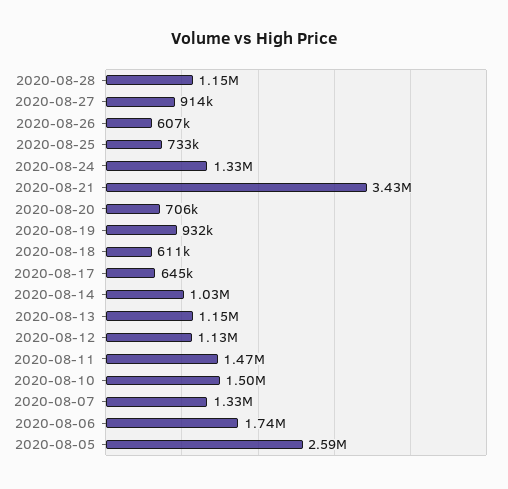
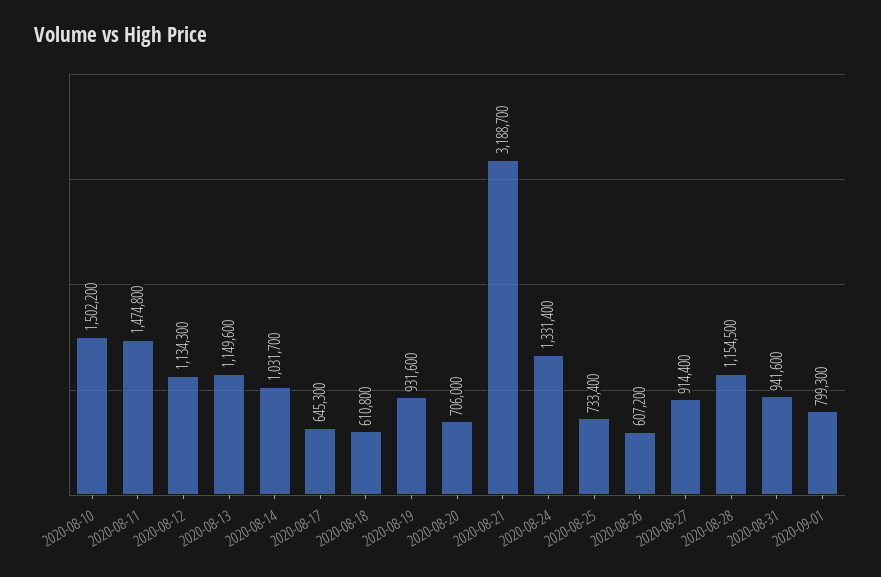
2020-08-21: 3430000 -> 3188700
2020-08-07: 1330000 -> none
2020-08-06: 1740000 -> none
2020-08-05: 2590000 -> none
2020-08-31: none -> 941600
2020-09-01: none -> 799300

